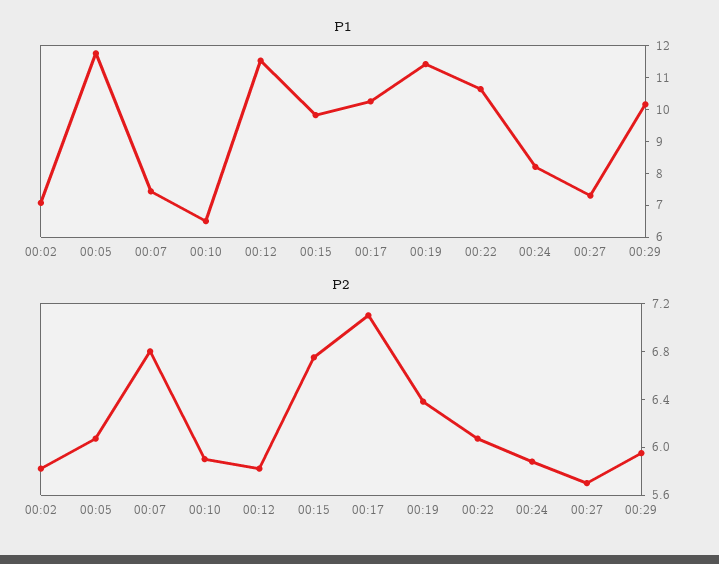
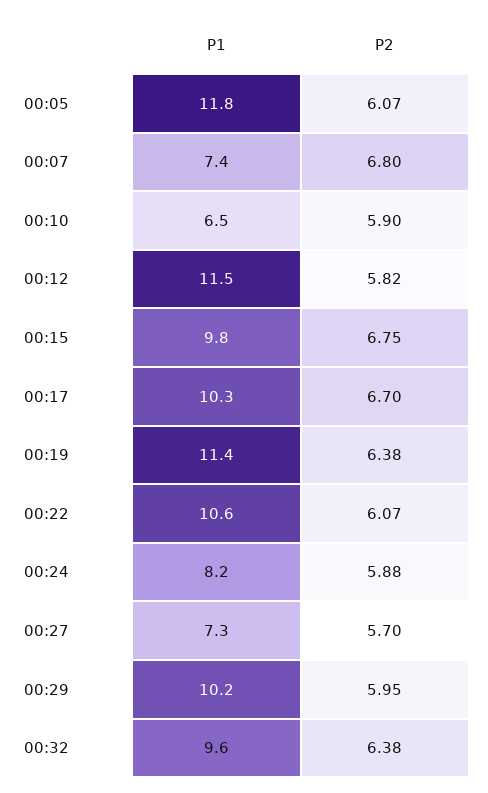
P1, 00:02: 7 -> none
P2, 00:02: 5.8 -> none
P2, 00:17: 7.1 -> 6.7
P1, 00:32: none -> 9.6
P2, 00:32: none -> 6.38

